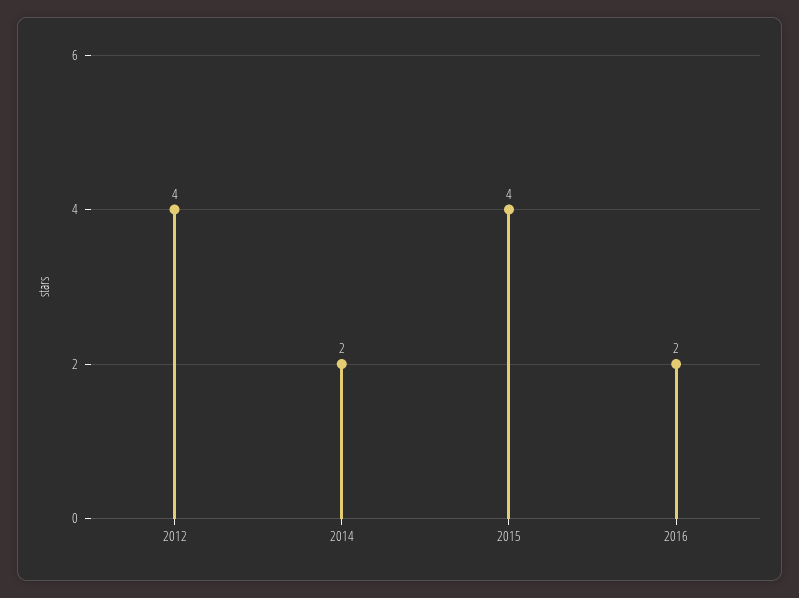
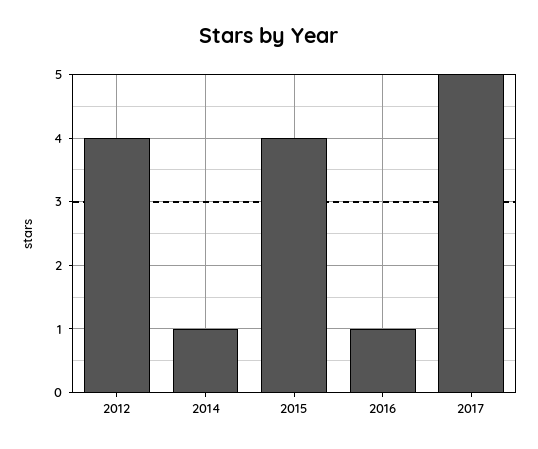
2014: 2 -> 1
2016: 2 -> 1
2017: none -> 5

